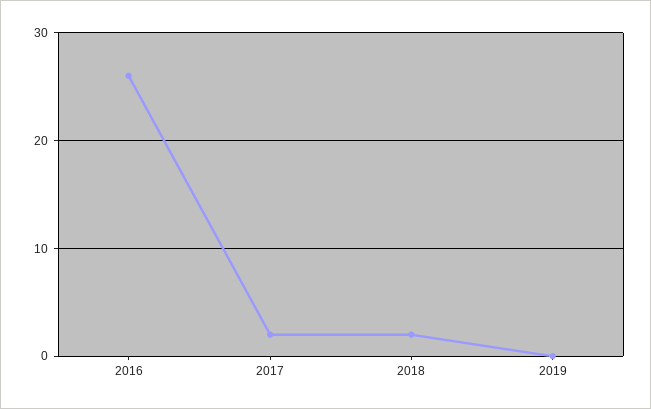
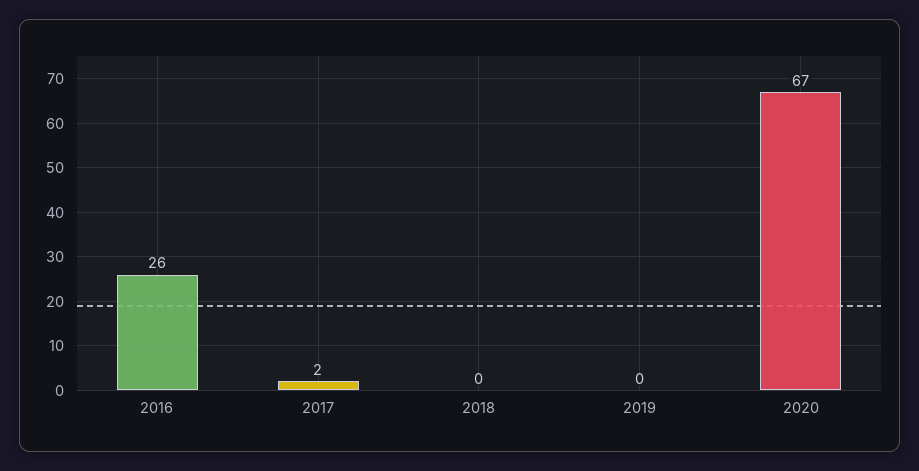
2018: 2 -> 0
2020: none -> 67

